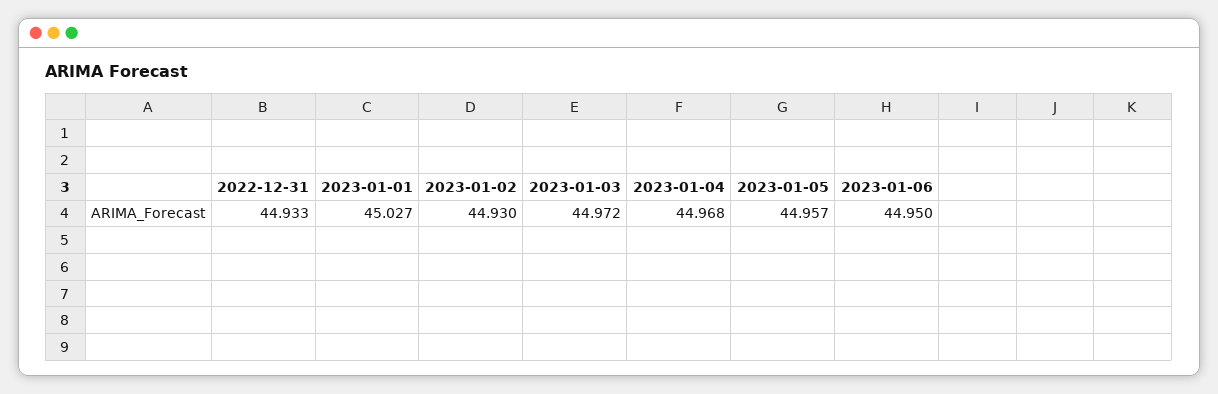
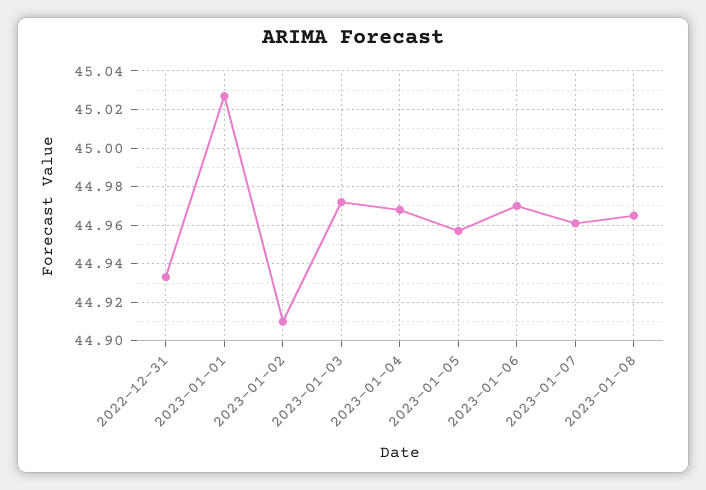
2023-01-02: 44.93 -> 44.91
2023-01-06: 44.95 -> 44.97
2023-01-07: none -> 44.96
2023-01-08: none -> 44.965

